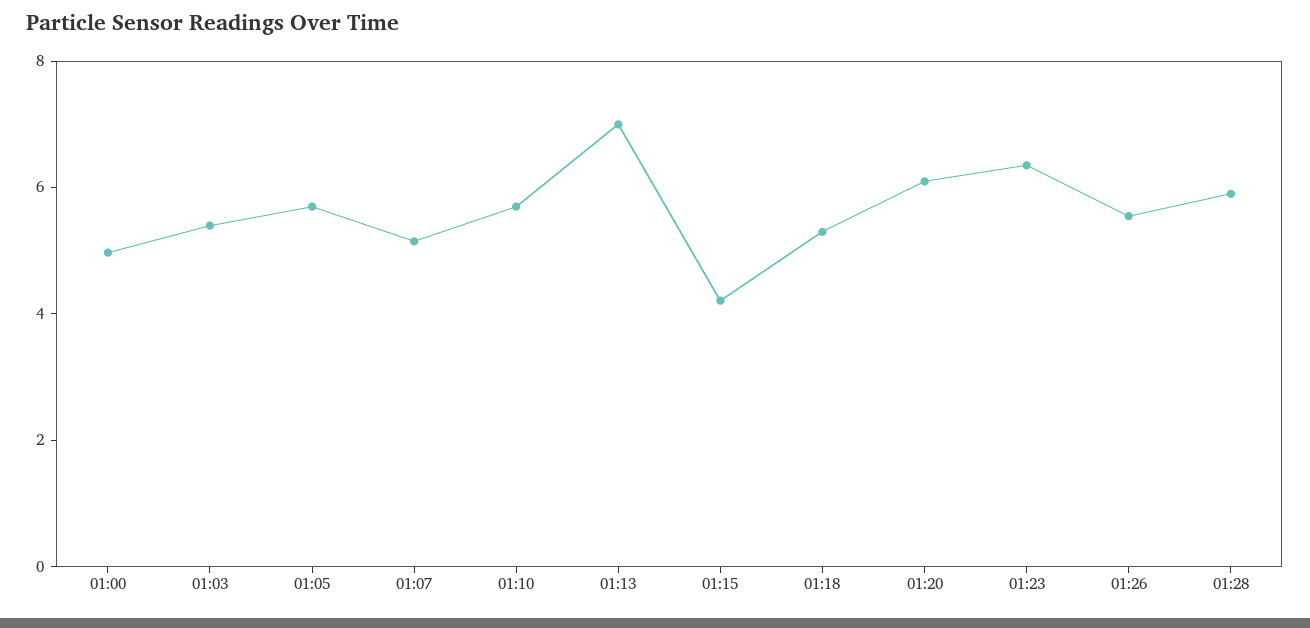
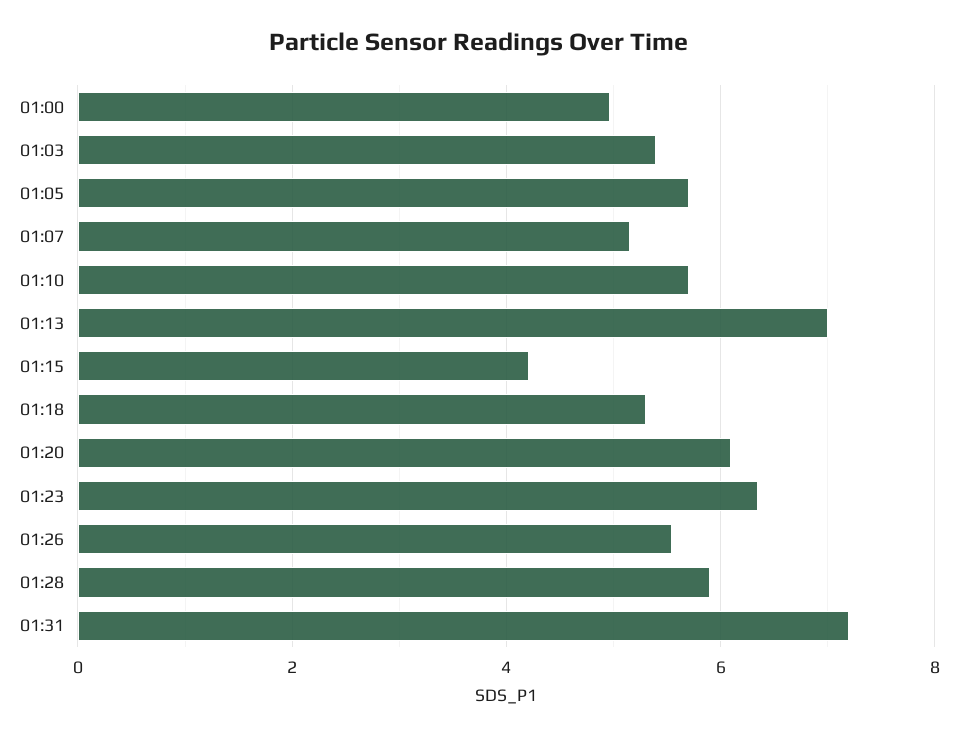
01:31: none -> 7.2

